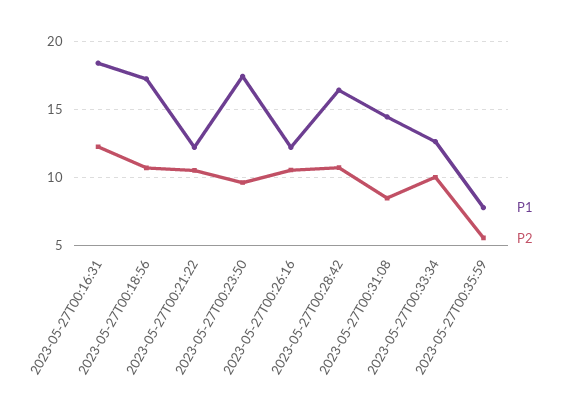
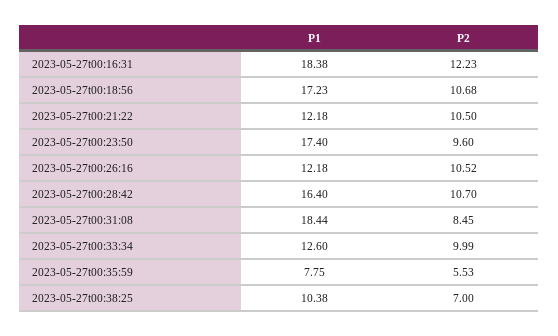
P1, 2023-05-27T00:31:08: 14.5 -> 18.44
P1, 2023-05-27t00:38:25: none -> 10.38
P2, 2023-05-27t00:38:25: none -> 7

